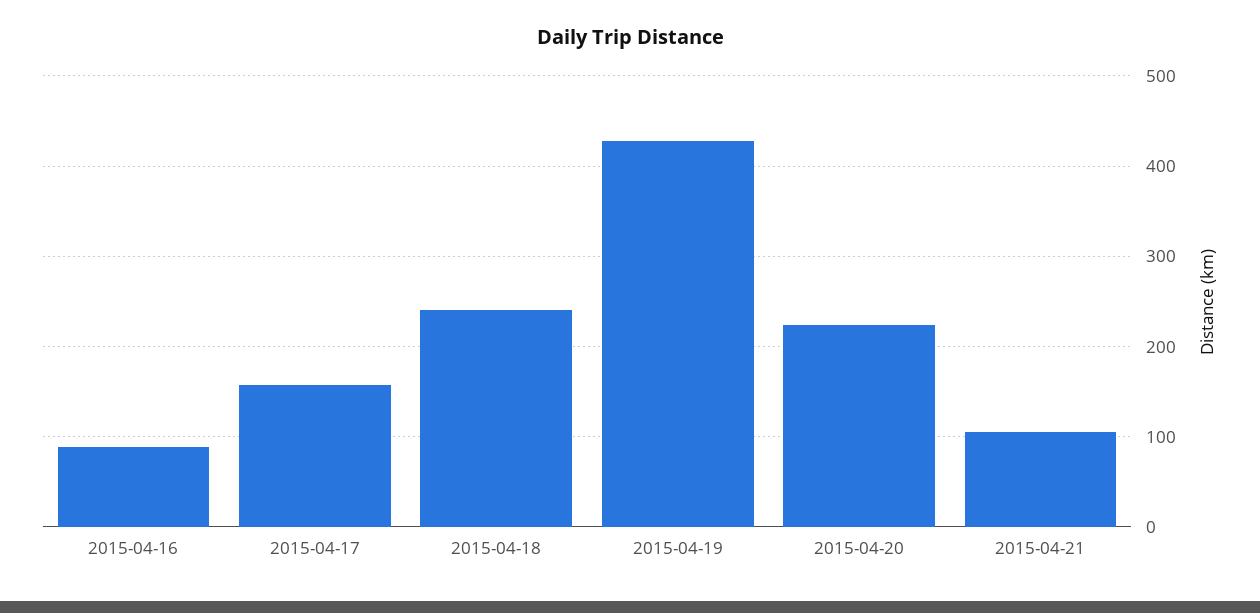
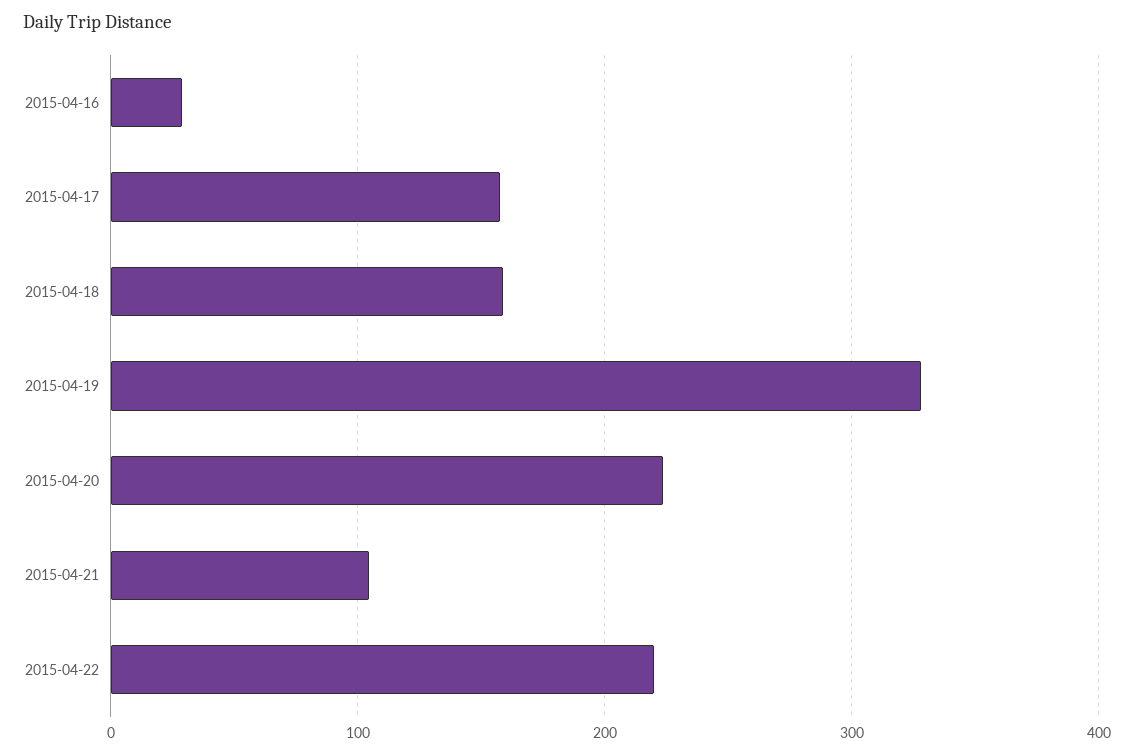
2015-04-16: 90 -> 30
2015-04-18: 240 -> 160
2015-04-19: 430 -> 330
2015-04-22: none -> 220

